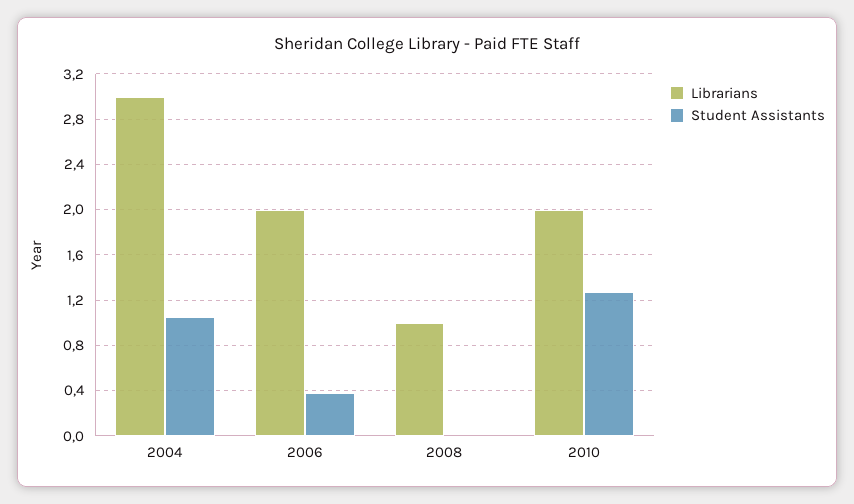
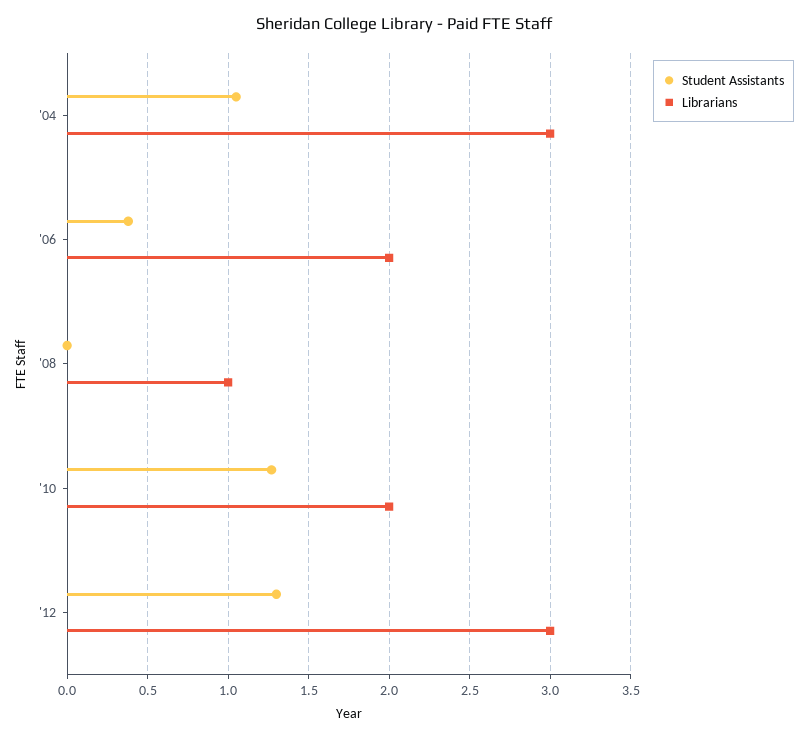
Student Assistants, '12: none -> 1.3
Librarians, '12: none -> 3

